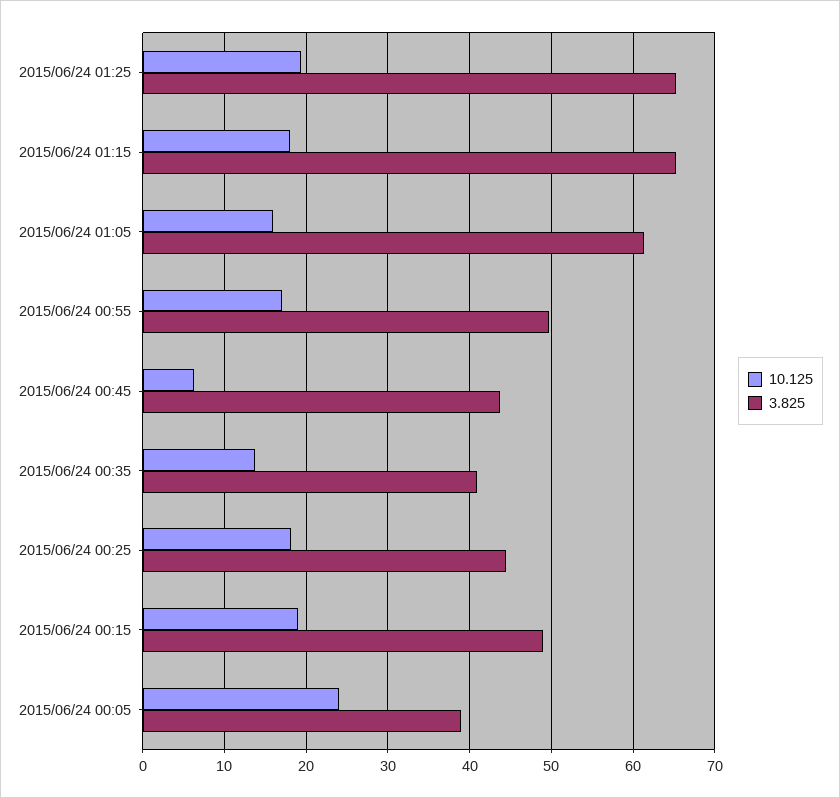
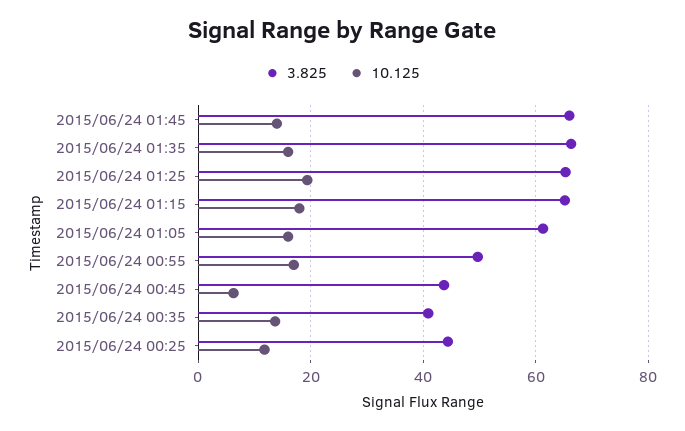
10.125, 2015/06/24 00:25: 18 -> 12
10.125, 2015/06/24 00:15: 19 -> none
3.825, 2015/06/24 00:15: 49 -> none
10.125, 2015/06/24 00:05: 24 -> none
3.825, 2015/06/24 00:05: 39 -> none
3.825, 2015/06/24 01:45: none -> 66
10.125, 2015/06/24 01:45: none -> 14
3.825, 2015/06/24 01:35: none -> 66
10.125, 2015/06/24 01:35: none -> 16

